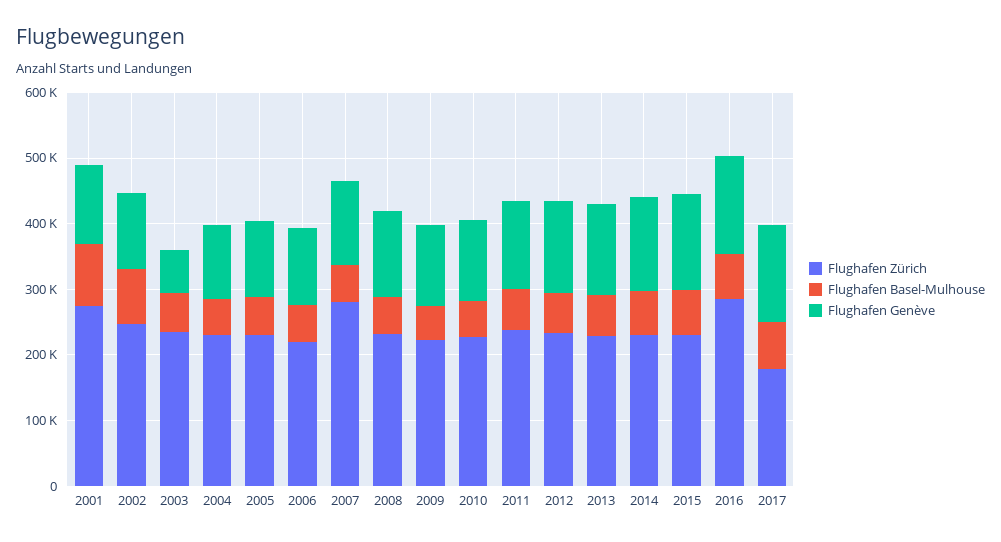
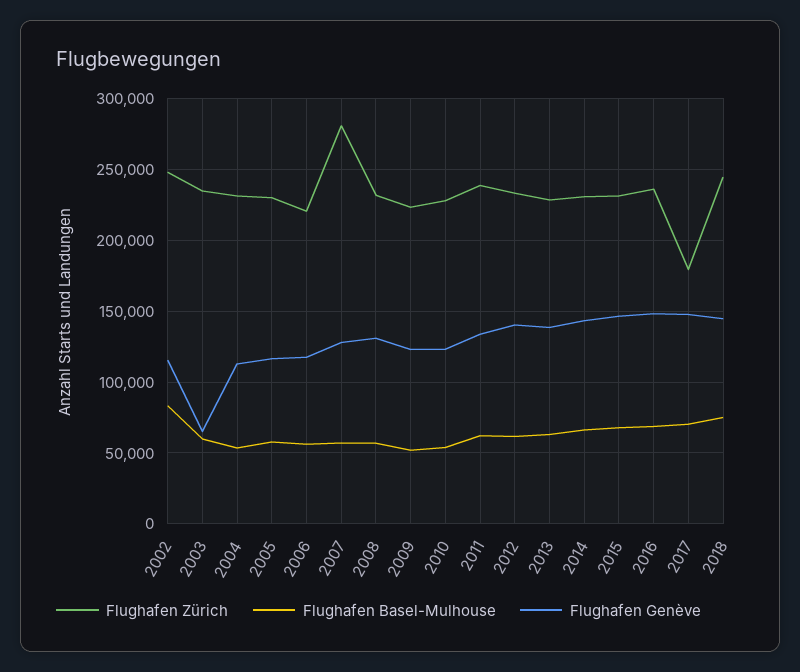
Flughafen Zürich, 2001: 280000 -> none
Flughafen Basel-Mulhouse, 2001: 100000 -> none
Flughafen Genève, 2001: 120000 -> none
Flughafen Zürich, 2016: 280000 -> 235000
Flughafen Zürich, 2018: none -> 245000
Flughafen Basel-Mulhouse, 2018: none -> 75000
Flughafen Genève, 2018: none -> 145000

